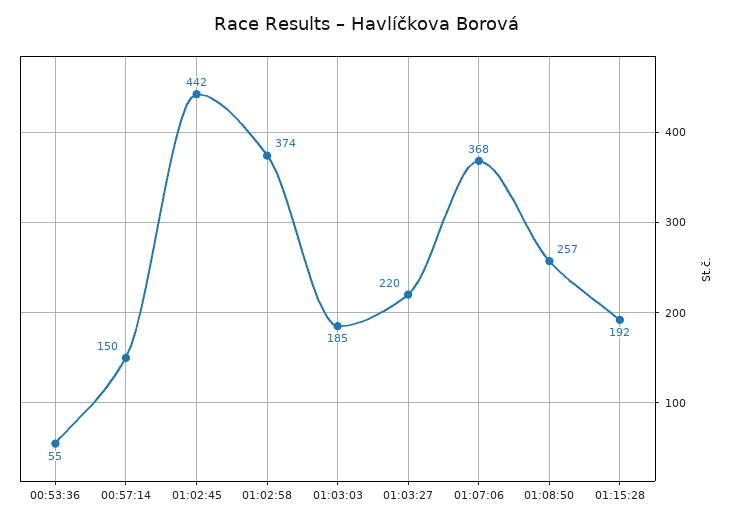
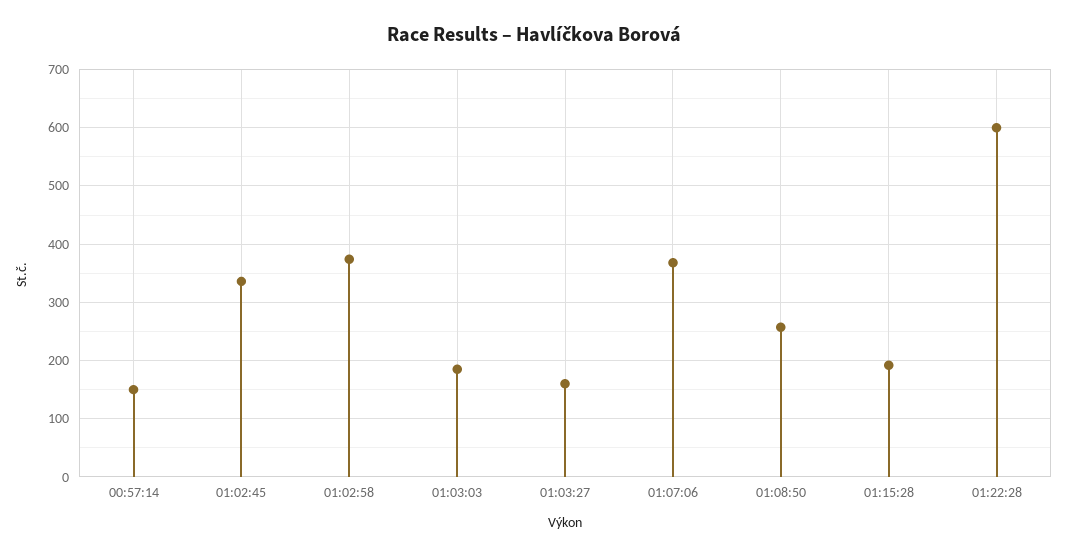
00:53:36: 55 -> none
01:02:45: 442 -> 340
01:03:27: 220 -> 160
01:22:28: none -> 600

